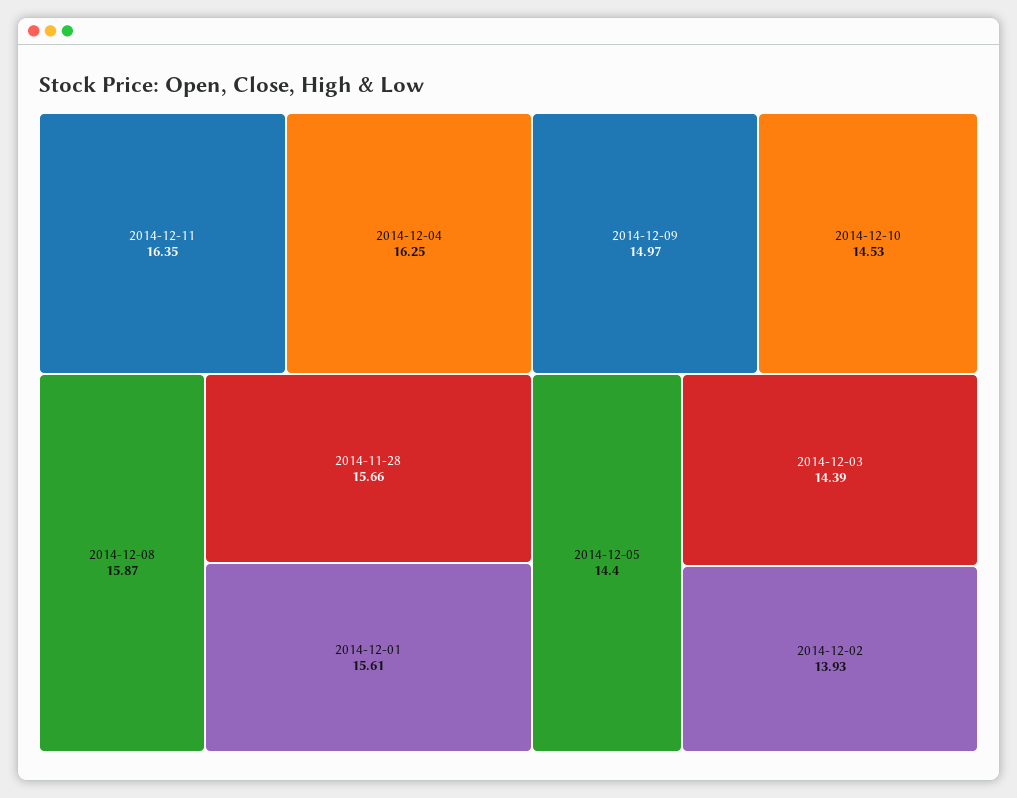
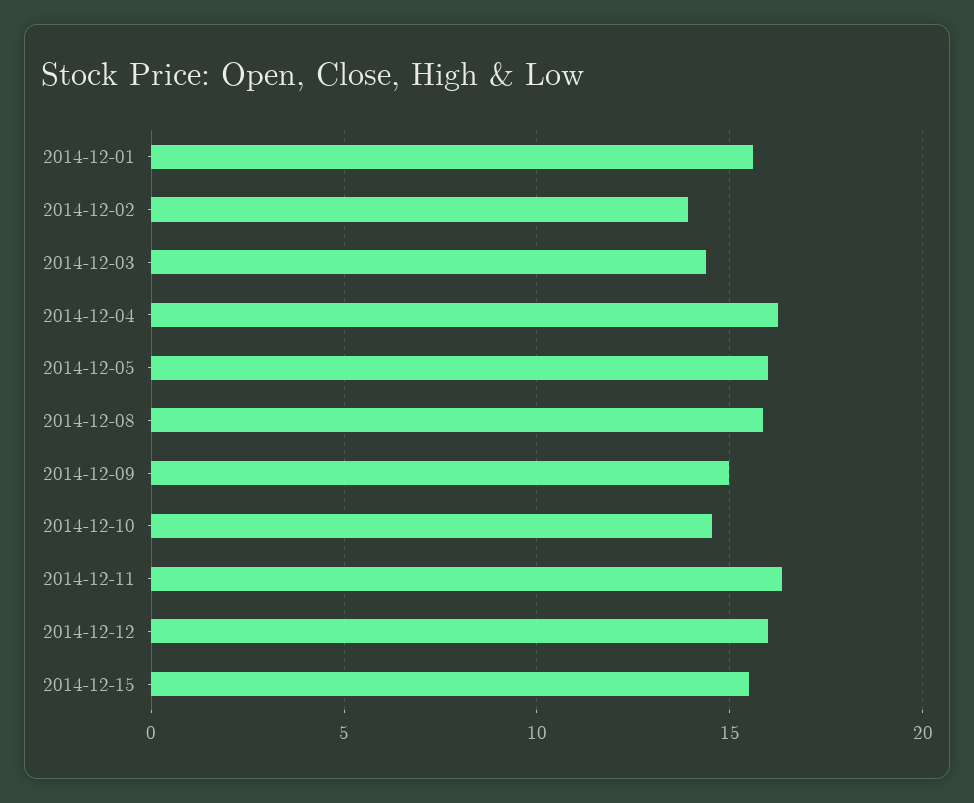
2014-11-28: 15.66 -> none
2014-12-05: 14.4 -> 16
2014-12-12: none -> 16
2014-12-15: none -> 15.5

